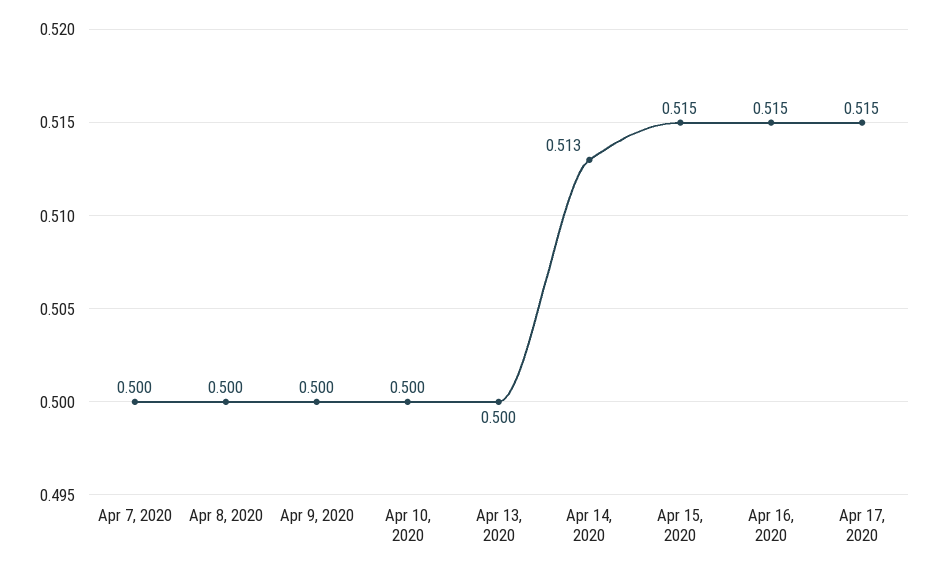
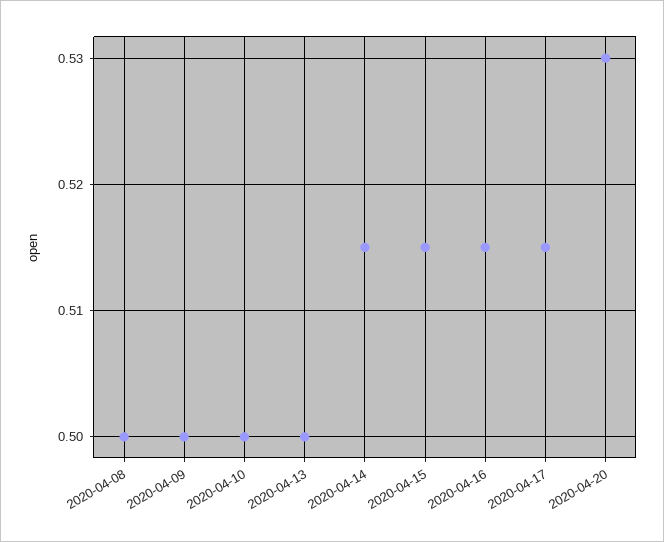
Apr 7, 2020: 0.5 -> none
Apr 14, 2020: 0.513 -> 0.515
2020-04-20: none -> 0.53

